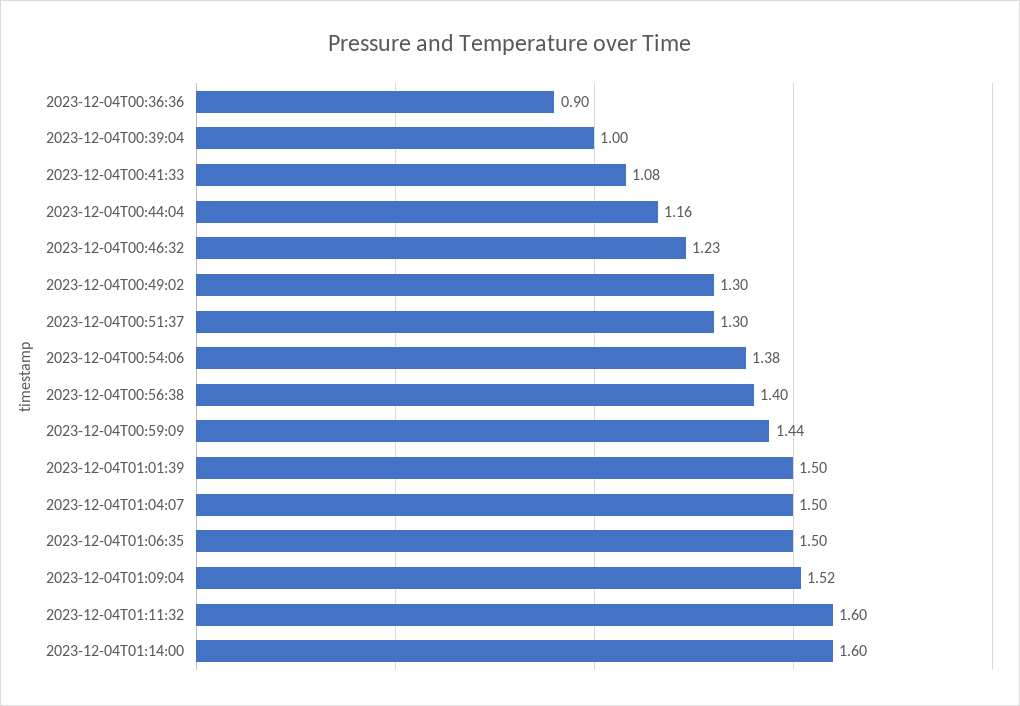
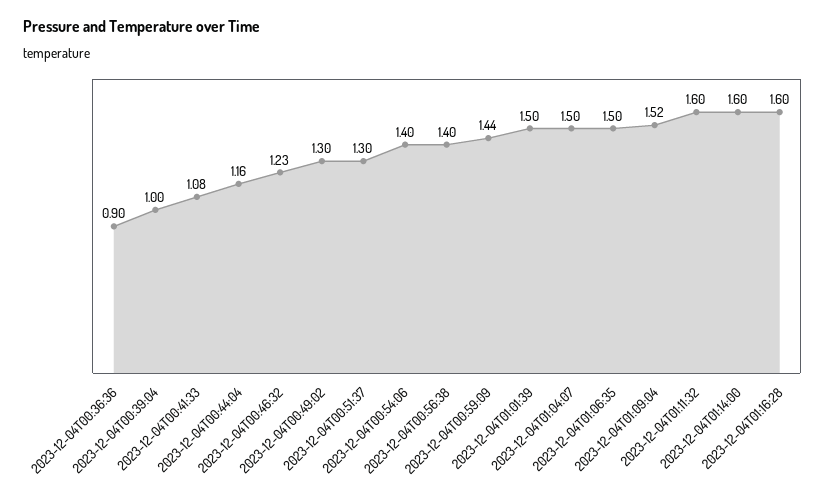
2023-12-04T00:54:06: 1.38 -> 1.4
2023-12-04T01:16:28: none -> 1.6

